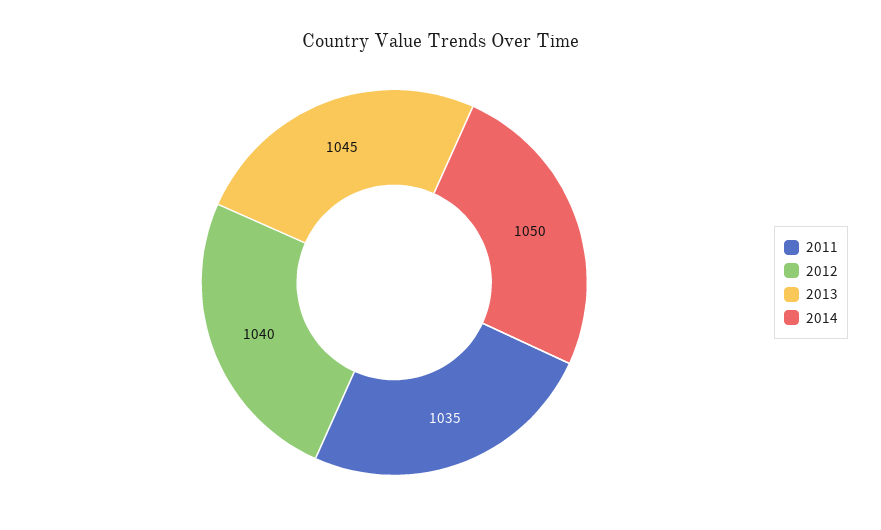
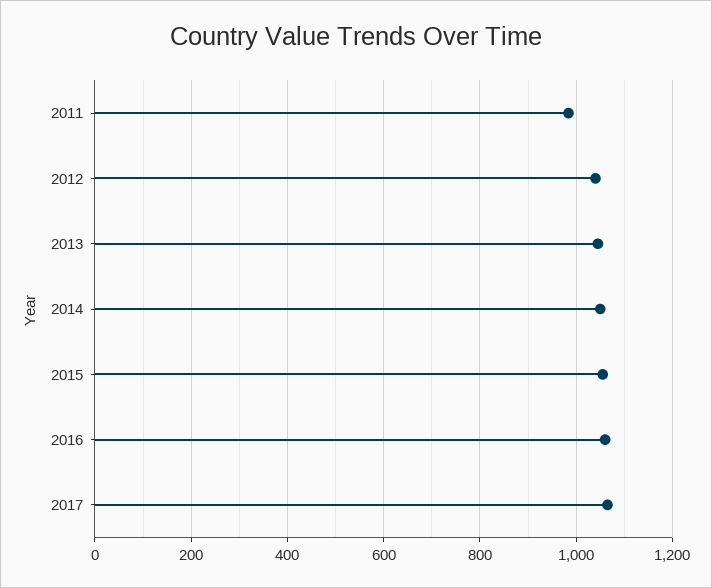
2011: 1035 -> 980
2015: none -> 1060
2016: none -> 1060
2017: none -> 1060

